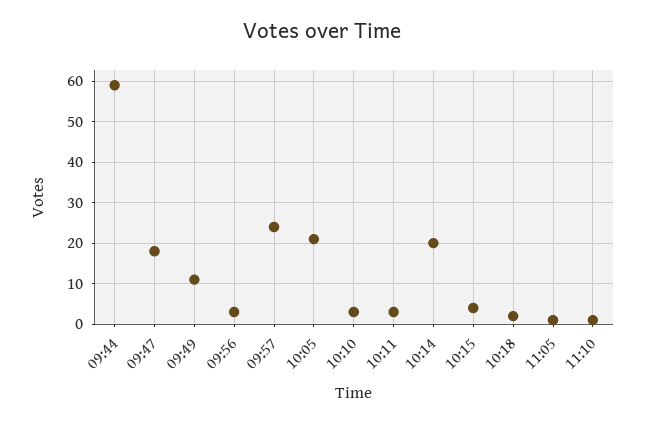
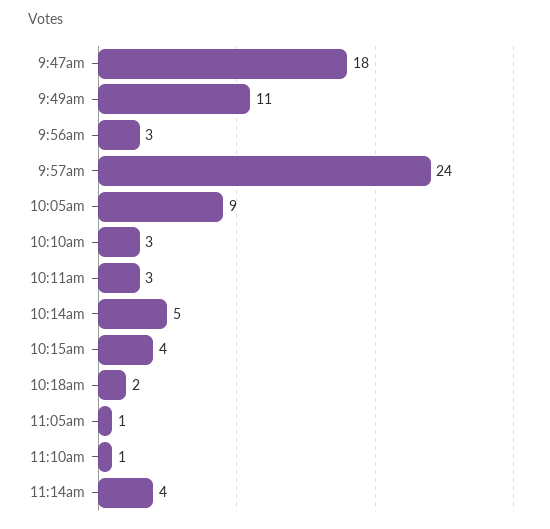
09:44: 60 -> none
10:05: 20 -> 9
10:14: 20 -> 5
11:14am: none -> 4

